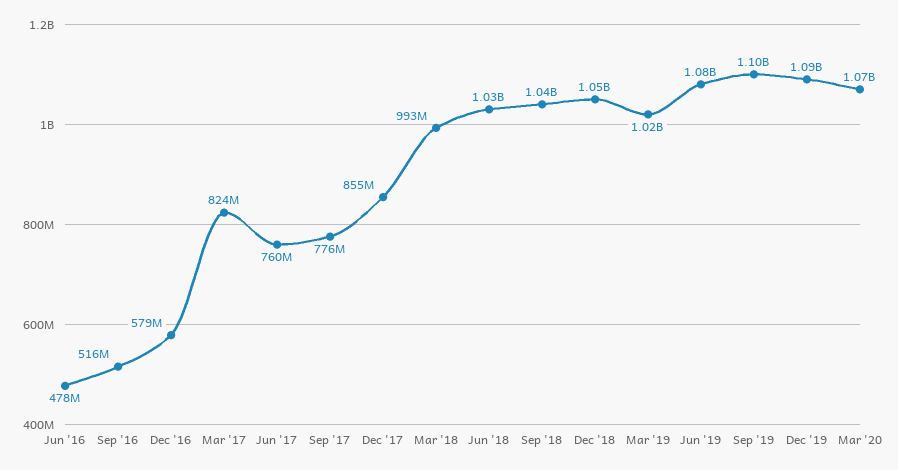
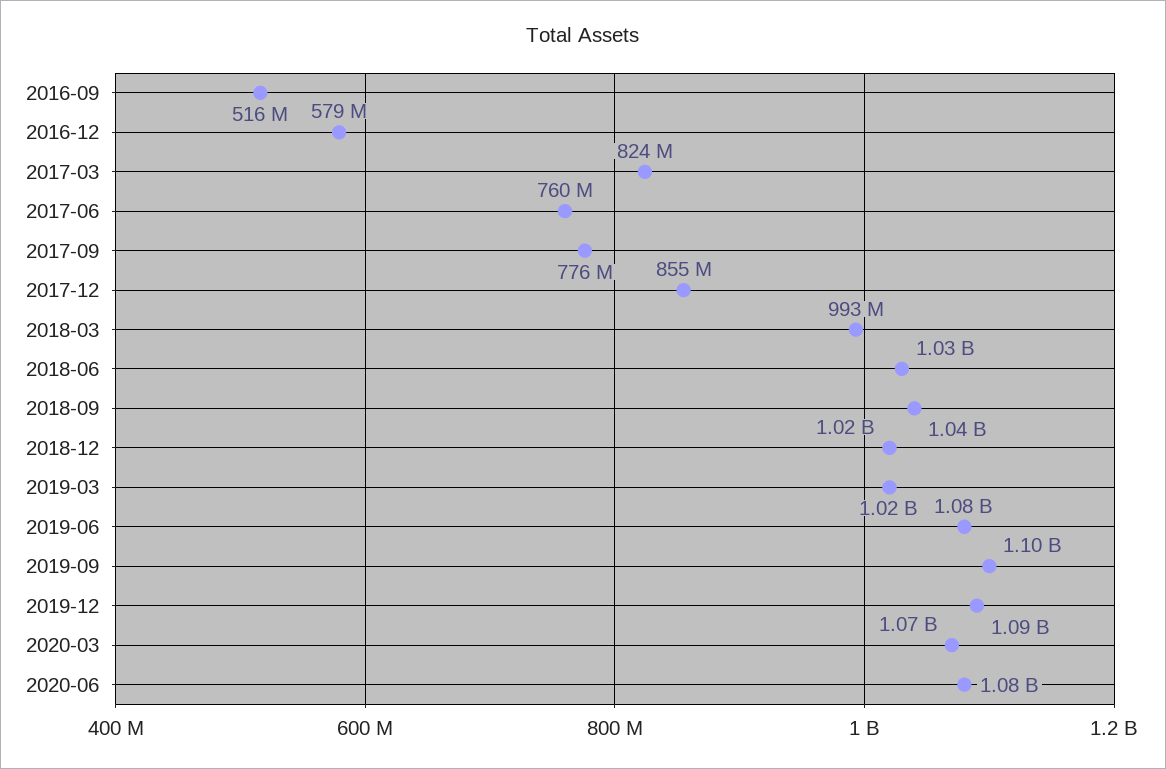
Jun '16: 478000000 -> none
Dec '18: 1050000000 -> 1020000000
2020-06: none -> 1080000000

